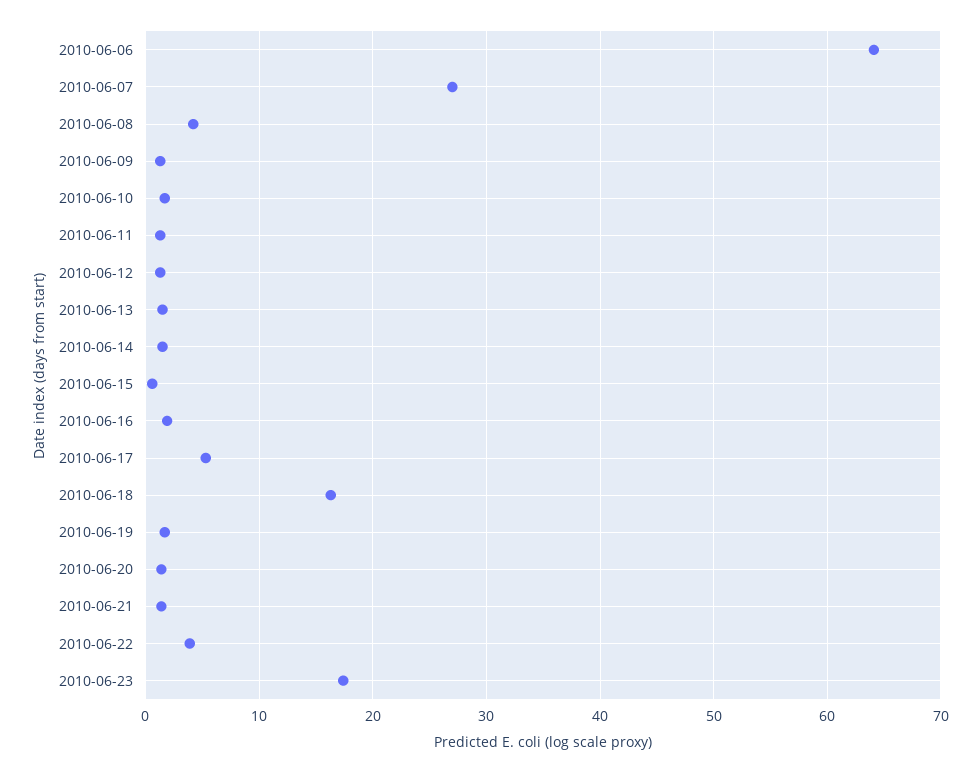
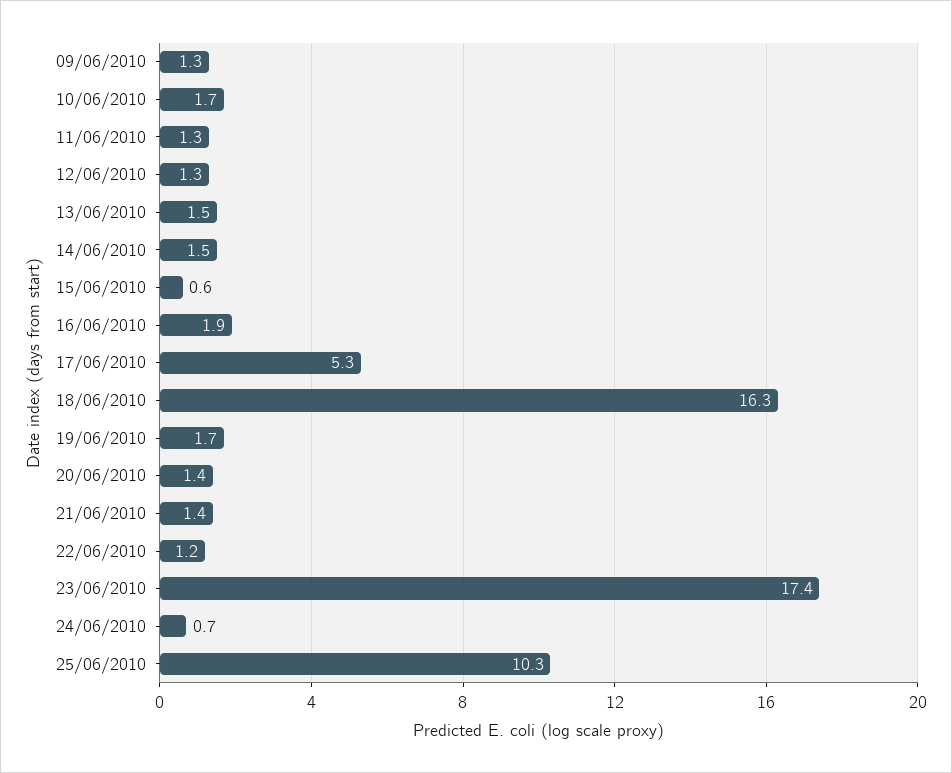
2010-06-06: 64 -> none
2010-06-07: 27 -> none
2010-06-08: 4 -> none
2010-06-22: 4 -> 1.2
24/06/2010: none -> 0.7
25/06/2010: none -> 10.3

